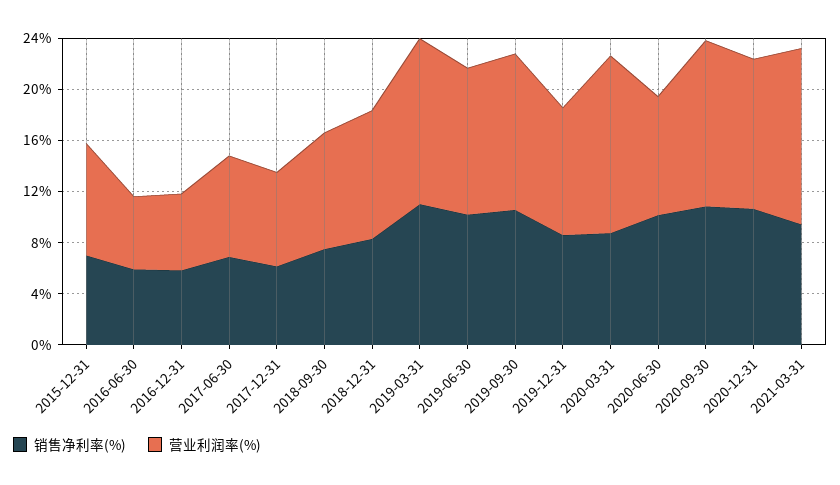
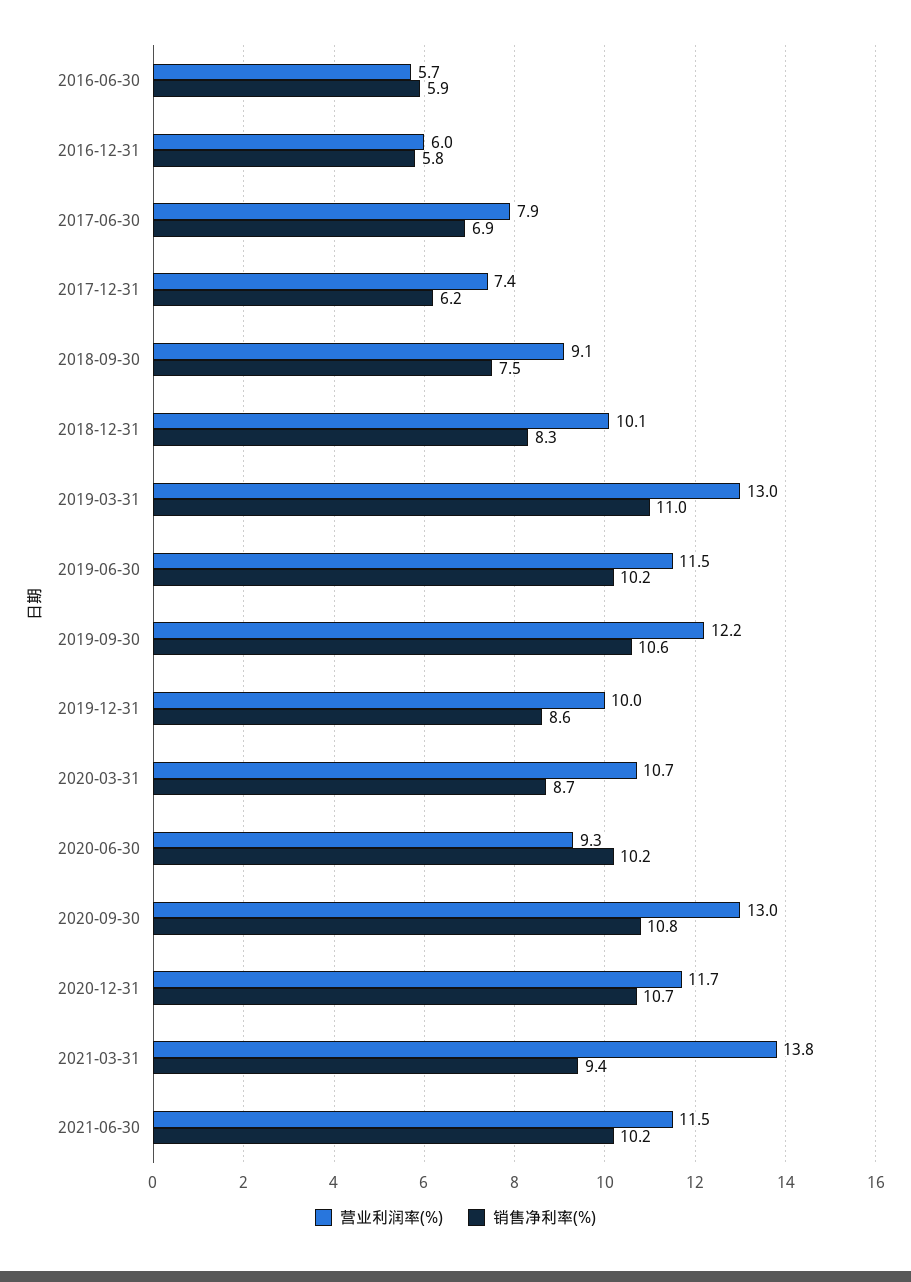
销售净利率(%), 2015-12-31: 7 -> none
营业利润率(%), 2015-12-31: 9 -> none
营业利润率(%), 2020-03-31: 14 -> 10.7
营业利润率(%), 2021-06-30: none -> 11.5
销售净利率(%), 2021-06-30: none -> 10.2

